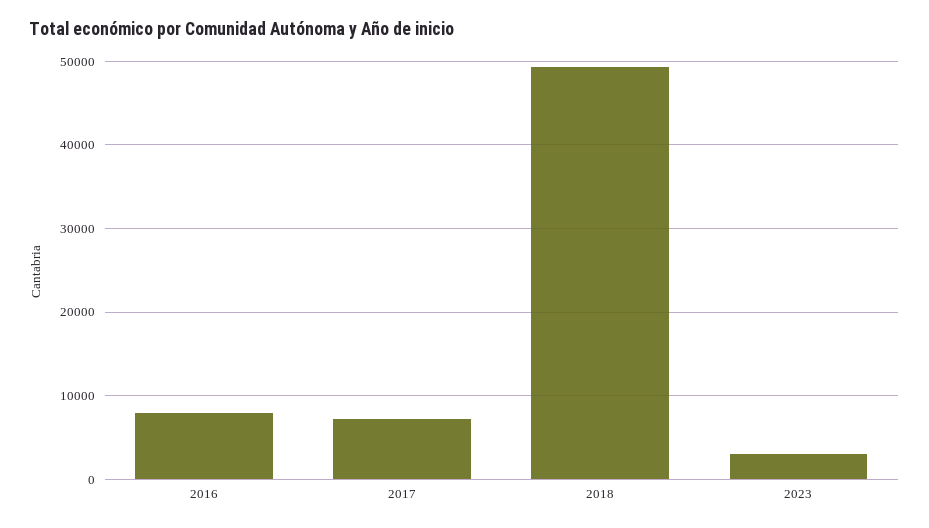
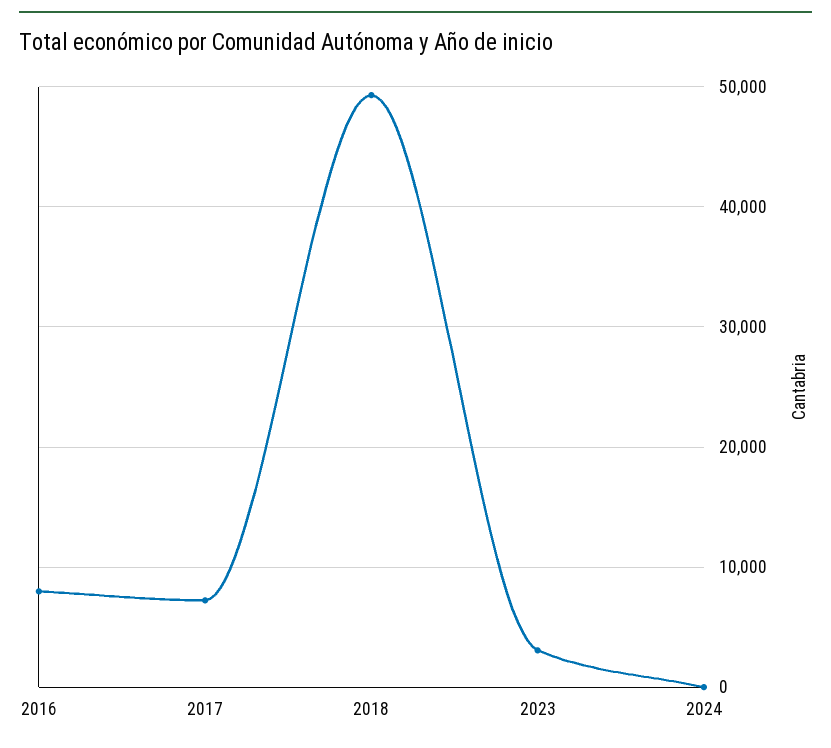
2024: none -> 0

